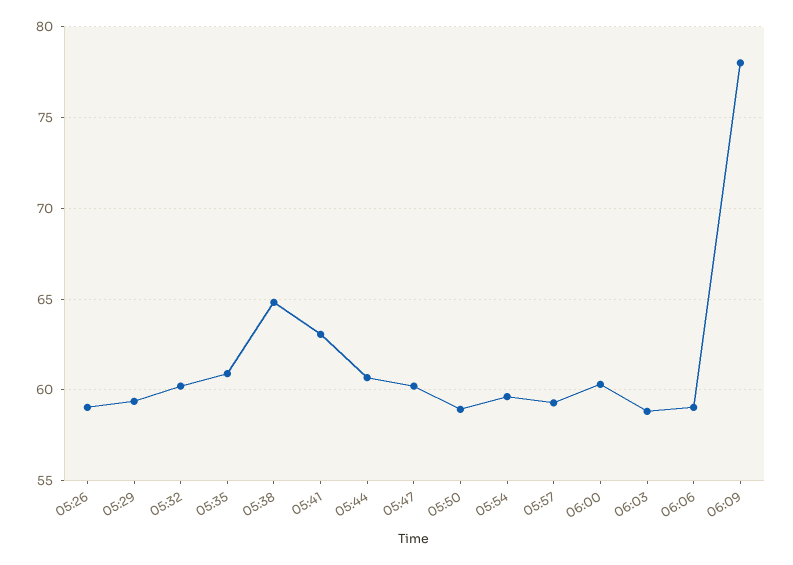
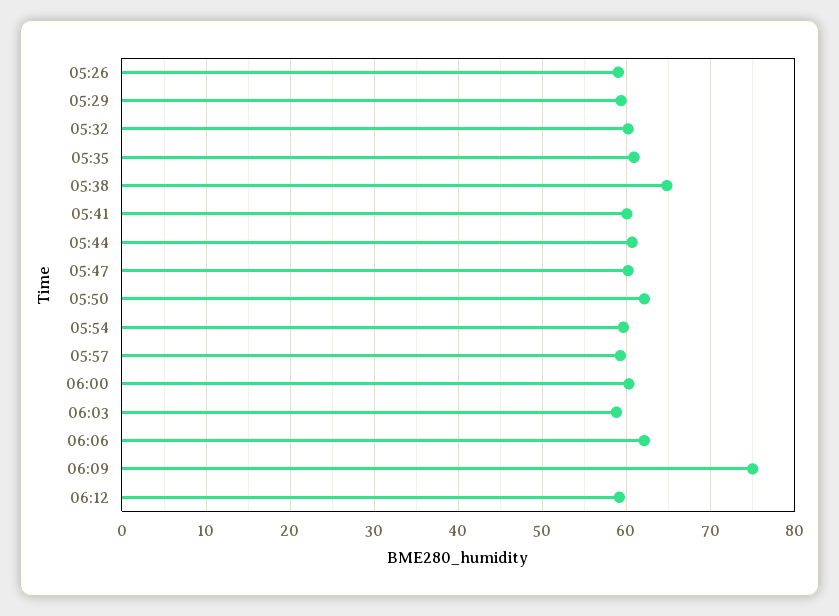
05:41: 63 -> 60
05:50: 59 -> 62
06:06: 59 -> 62
06:09: 78 -> 75
06:12: none -> 59

